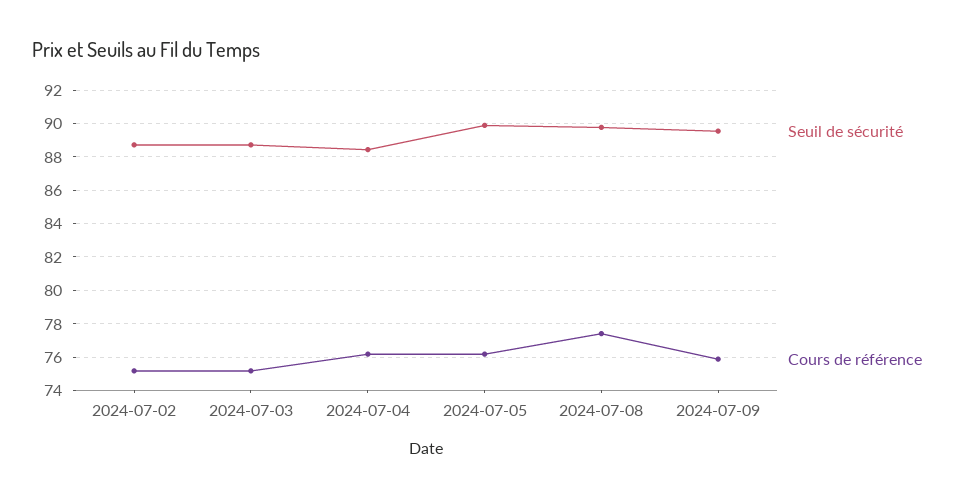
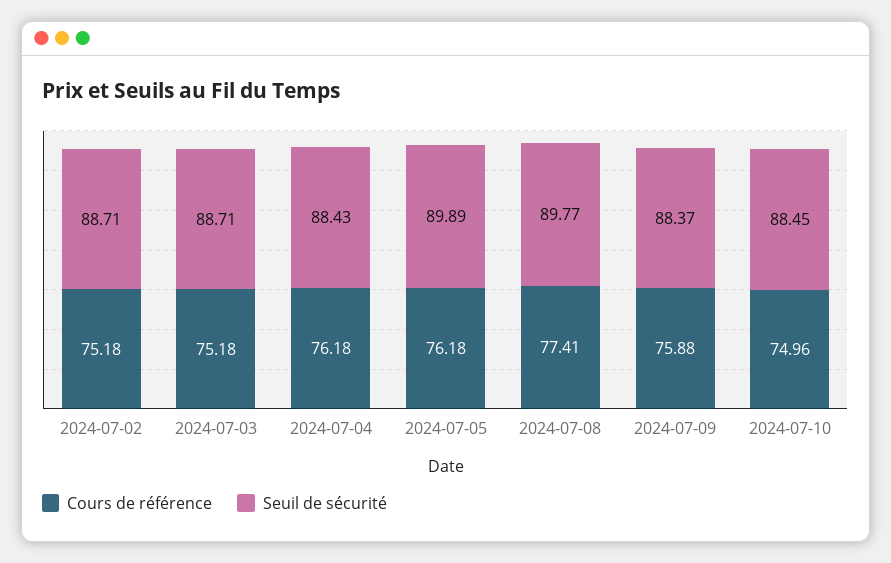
Seuil de sécurité, 2024-07-09: 89.5 -> 88.37
Cours de référence, 2024-07-10: none -> 74.96
Seuil de sécurité, 2024-07-10: none -> 88.45

